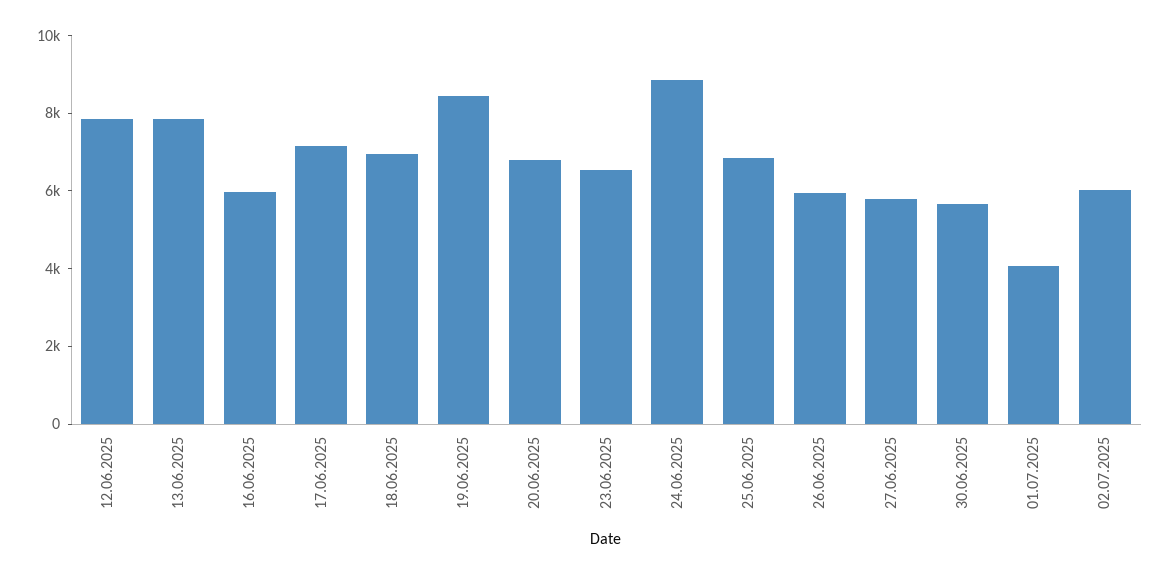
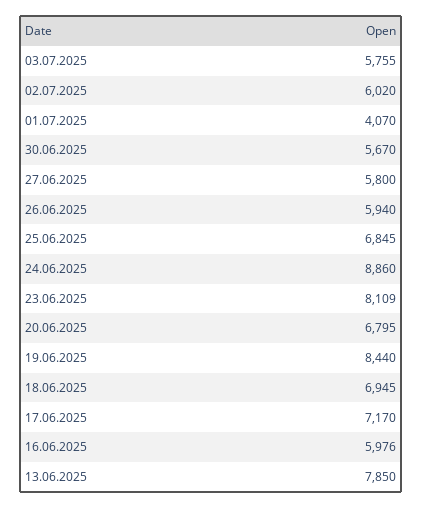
12.06.2025: 8000 -> none
23.06.2025: 6500 -> 8109
03.07.2025: none -> 5755

